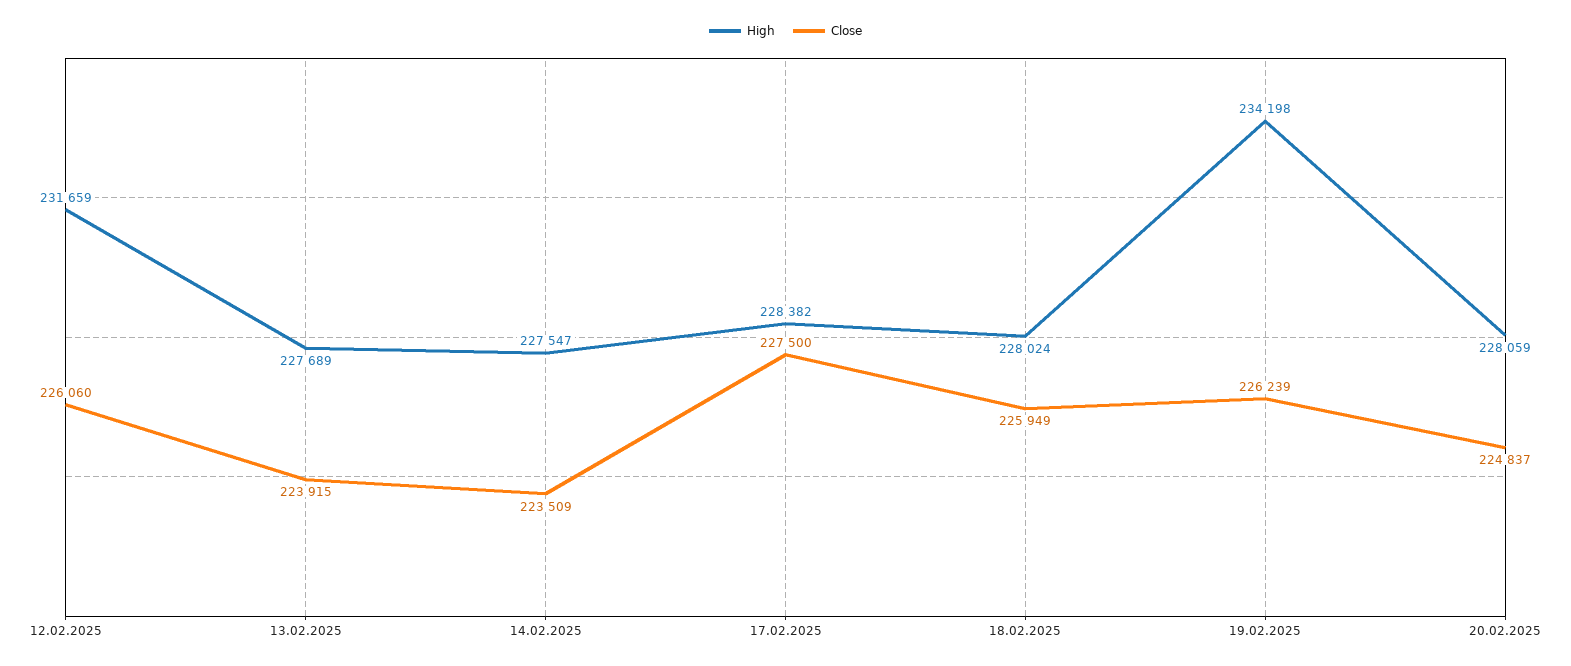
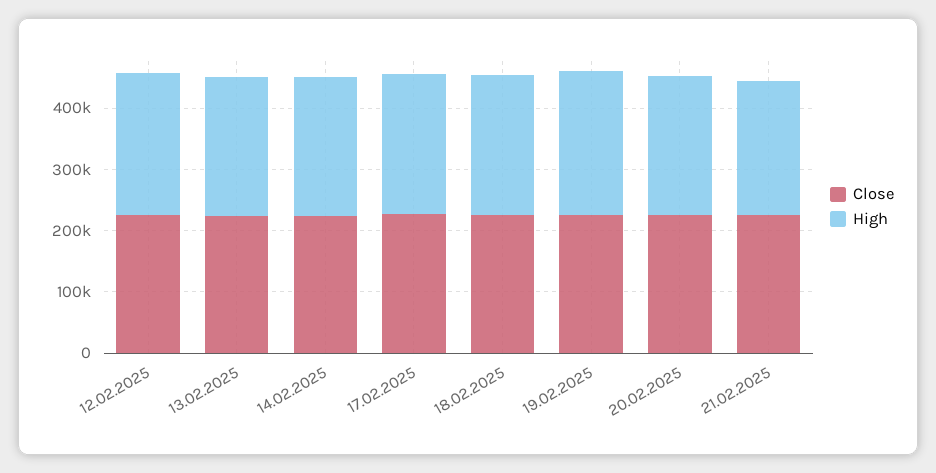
Close, 21.02.2025: none -> 220000
High, 21.02.2025: none -> 220000

